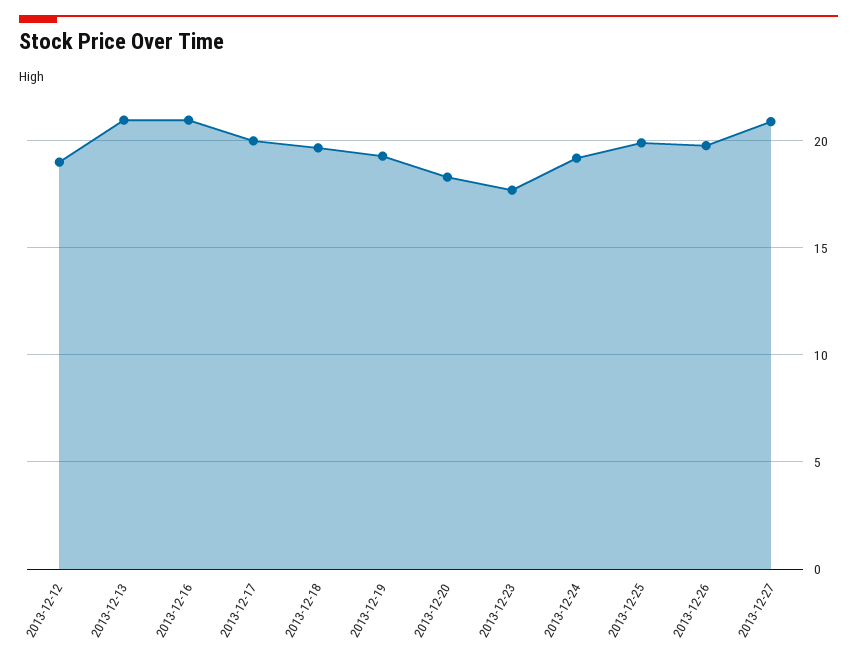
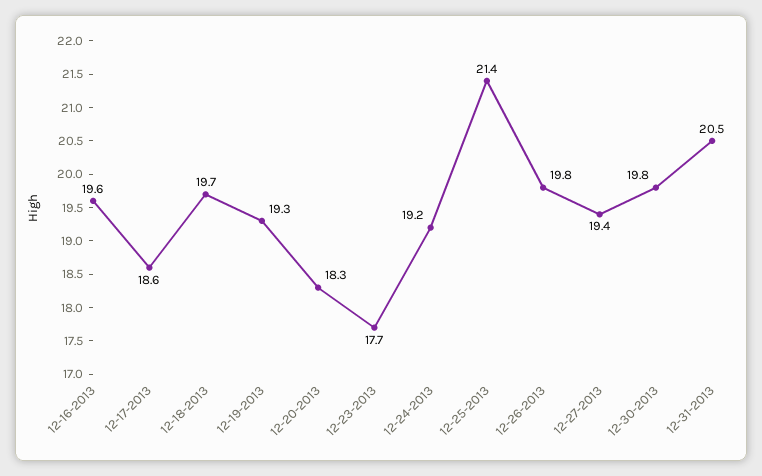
2013-12-12: 19 -> none
2013-12-13: 21 -> none
2013-12-16: 21 -> 19.6
2013-12-17: 20 -> 18.6
2013-12-25: 20 -> 21.4
2013-12-27: 21 -> 19.4
12-30-2013: none -> 19.8
12-31-2013: none -> 20.5

